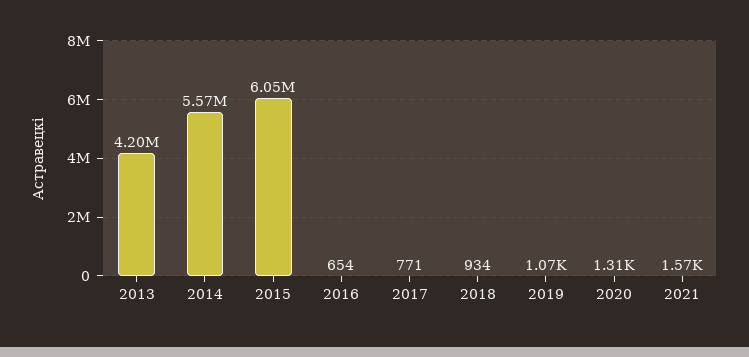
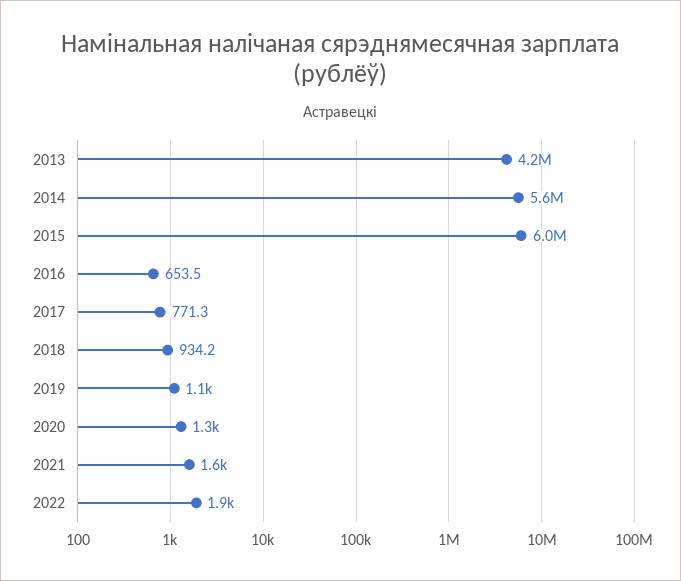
2022: none -> 1900

